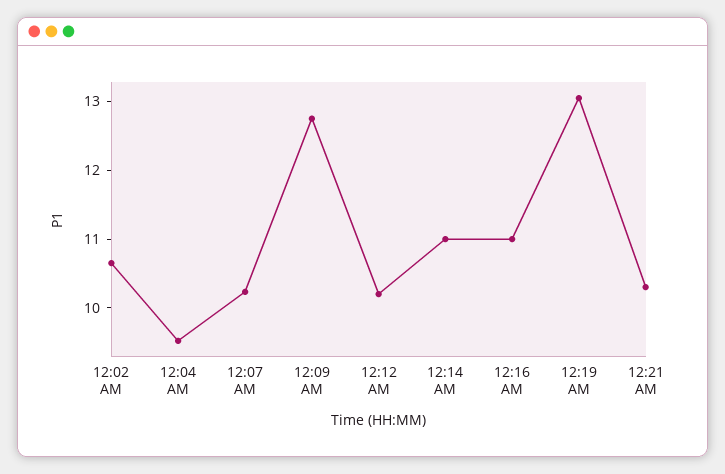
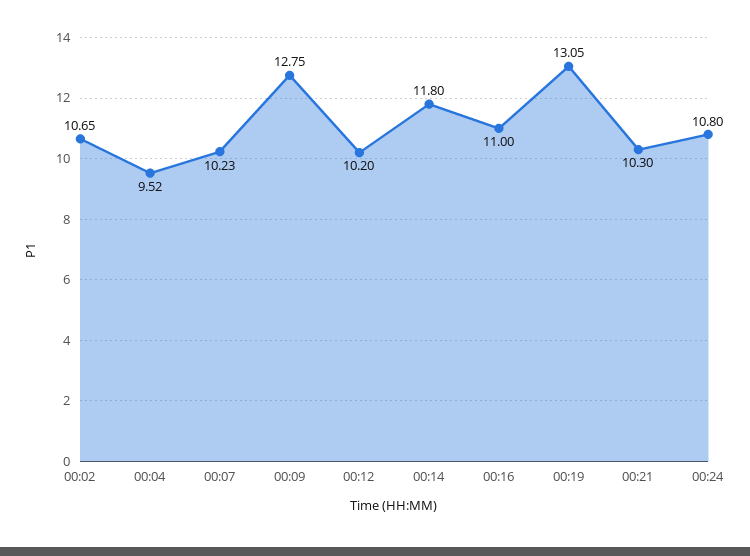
12:14 AM: 11 -> 11.8
00:24: none -> 10.8

